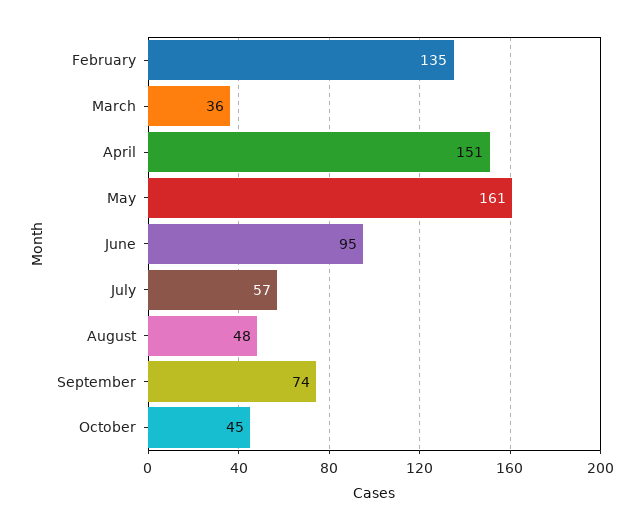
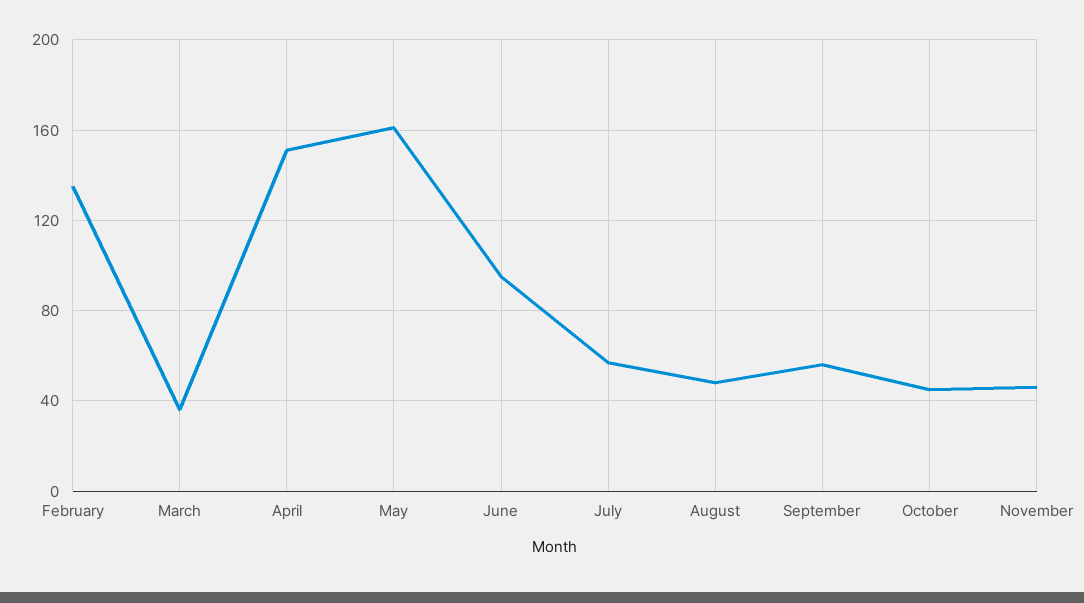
September: 74 -> 55
November: none -> 45

